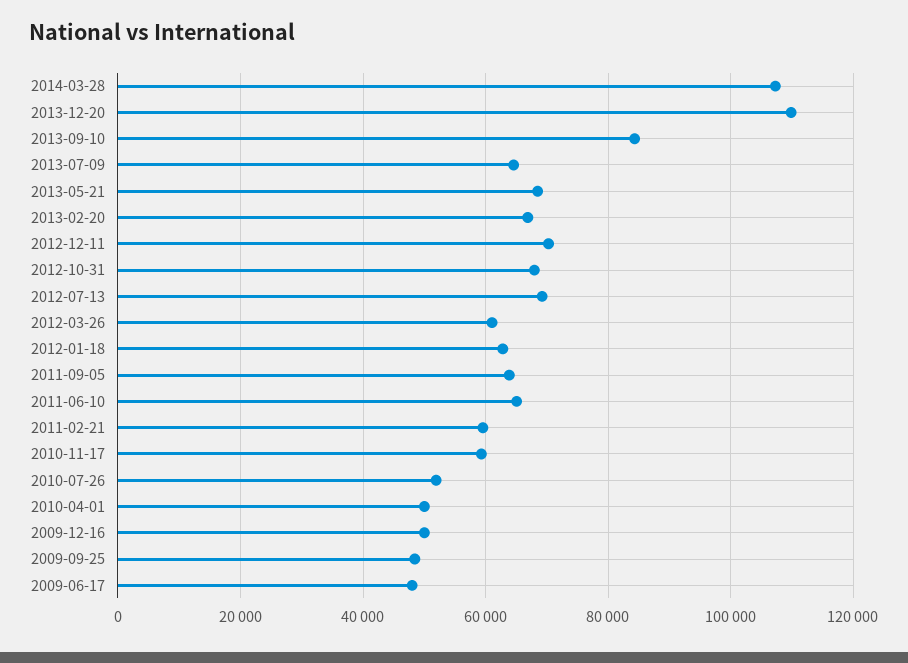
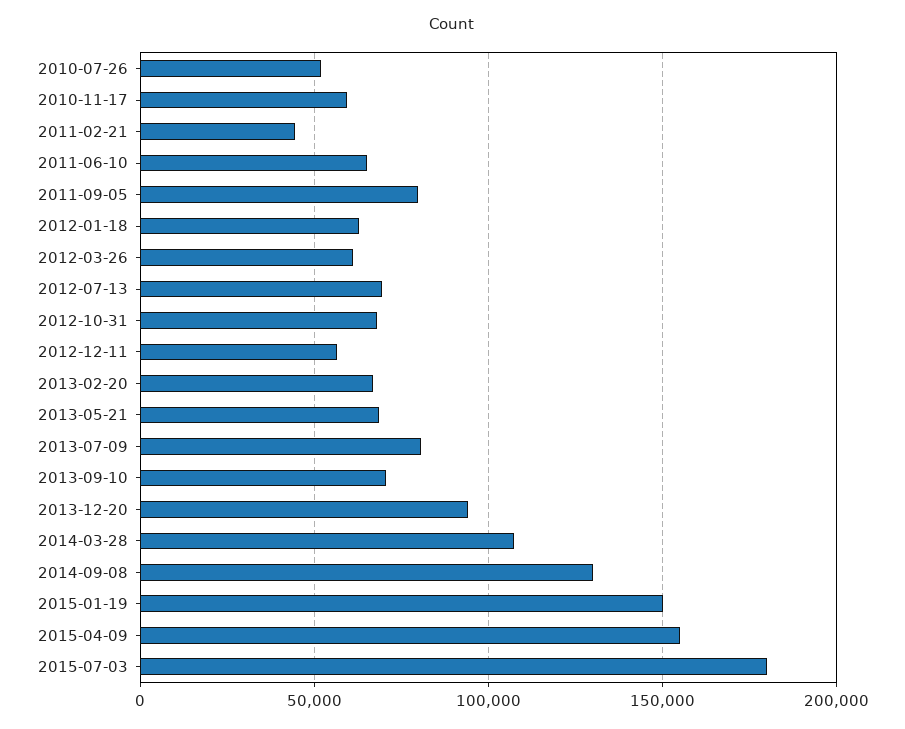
2013-12-20: 110000 -> 95000
2013-09-10: 84000 -> 70000
2013-07-09: 64000 -> 80000
2012-12-11: 70000 -> 55000
2011-09-05: 64000 -> 80000
2011-02-21: 60000 -> 45000
2010-04-01: 50000 -> none
2009-12-16: 50000 -> none
2009-09-25: 48000 -> none
2009-06-17: 48000 -> none
2014-09-08: none -> 130000
2015-01-19: none -> 150000
2015-04-09: none -> 155000
2015-07-03: none -> 180000

